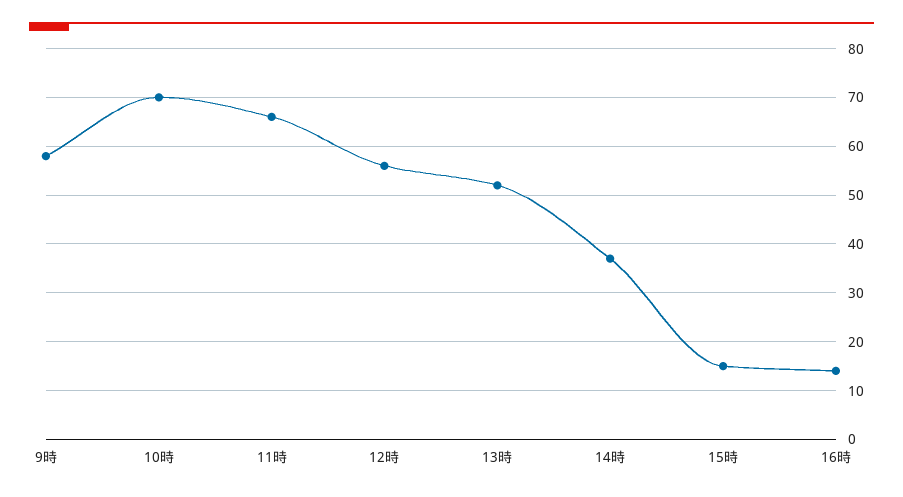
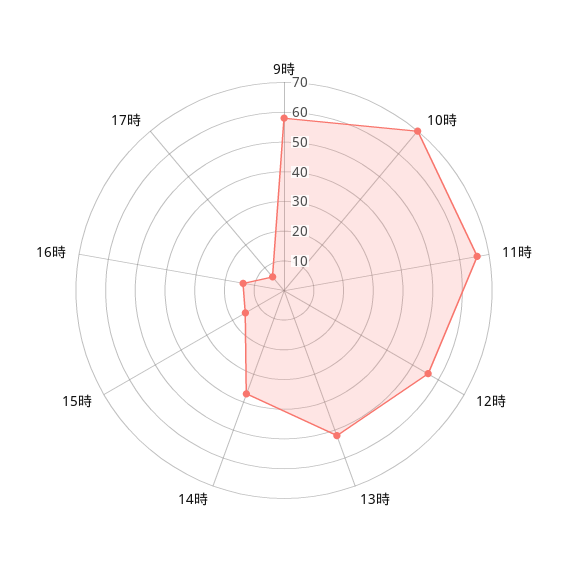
17時: none -> 5

